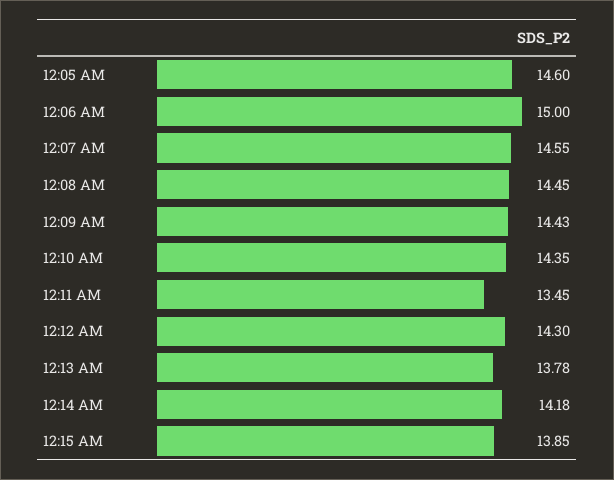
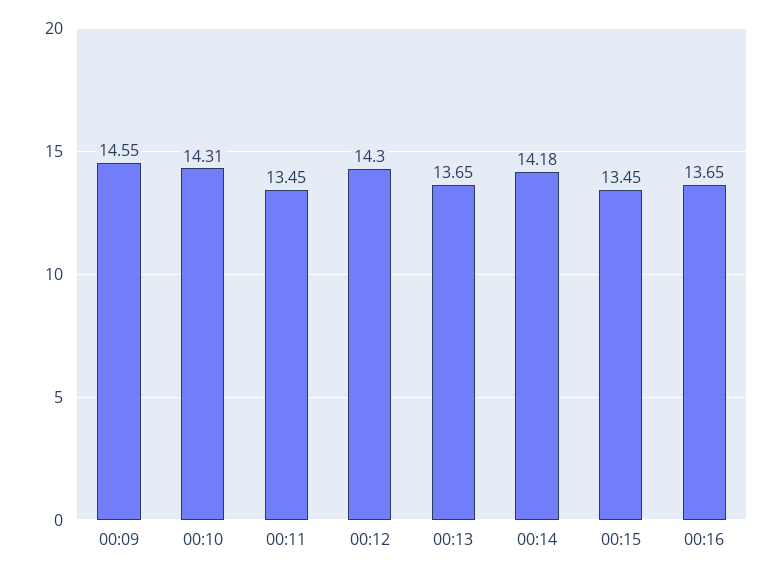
12:05 AM: 14.6 -> none
12:06 AM: 15 -> none
12:07 AM: 14.55 -> none
12:08 AM: 14.45 -> none
12:09 AM: 14.43 -> 14.55
12:10 AM: 14.35 -> 14.31
12:13 AM: 13.78 -> 13.65
12:15 AM: 13.85 -> 13.45
00:16: none -> 13.65

